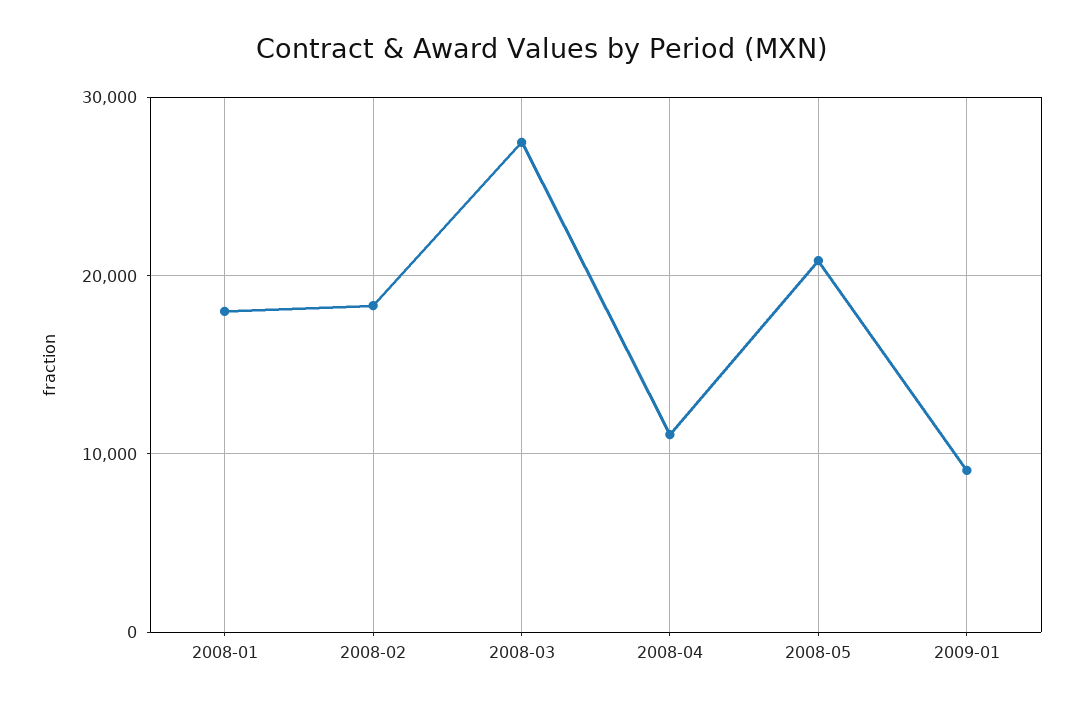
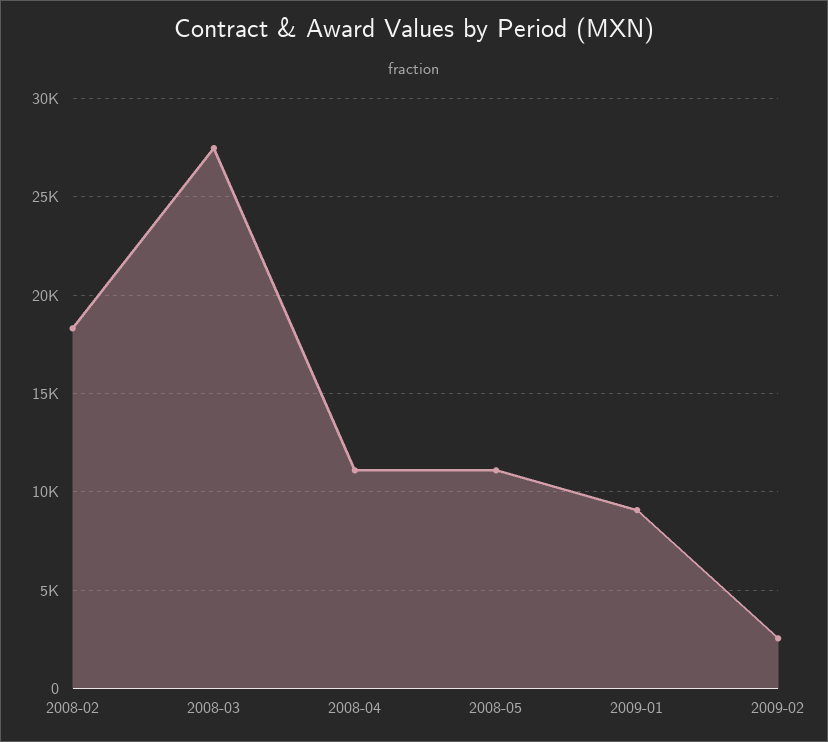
2008-01: 18000 -> none
2008-05: 21000 -> 11000
2009-02: none -> 2500

